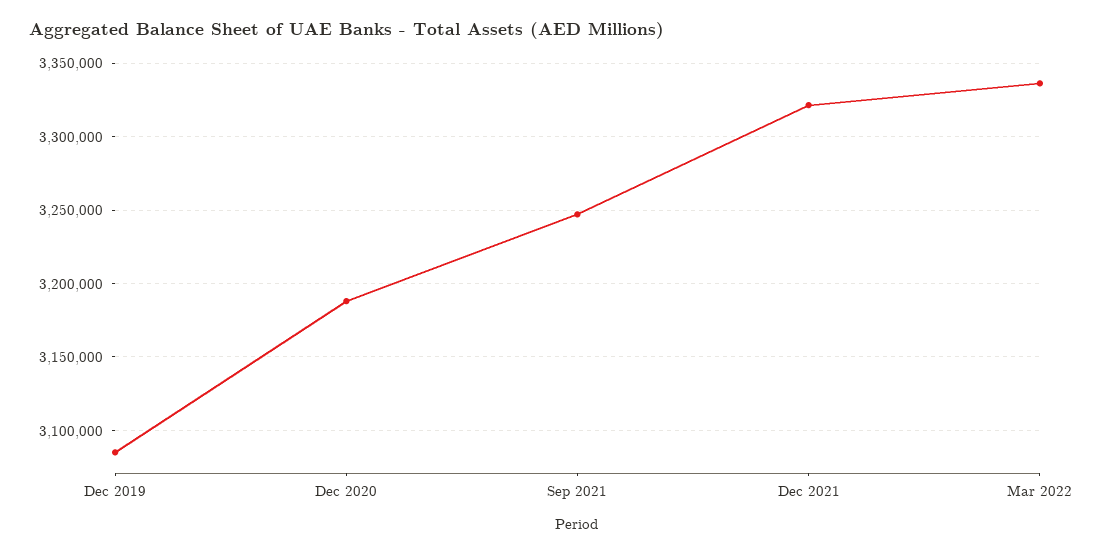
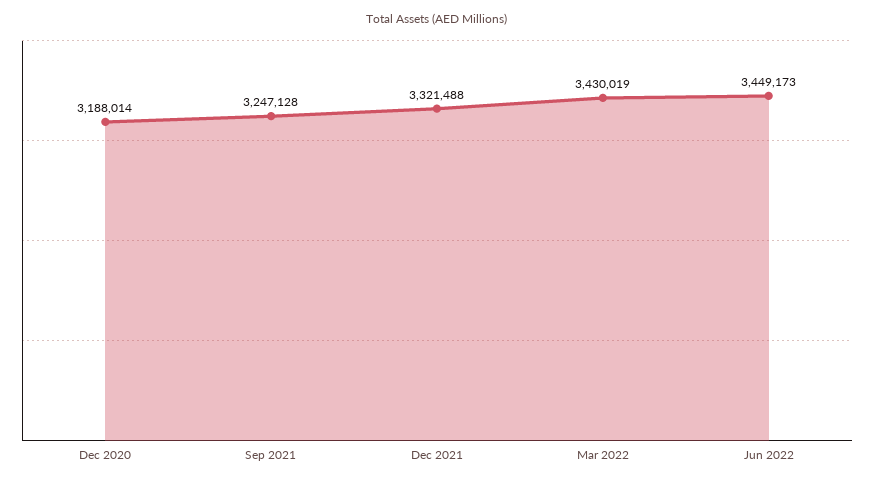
Dec 2019: 3085000 -> none
Mar 2022: 3335000 -> 3430019
Jun 2022: none -> 3449173

